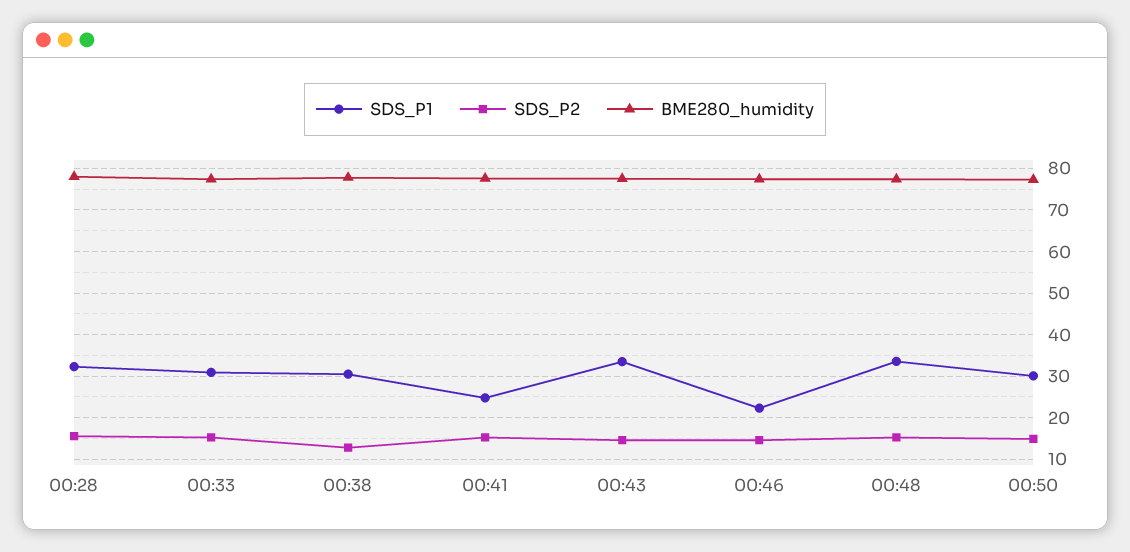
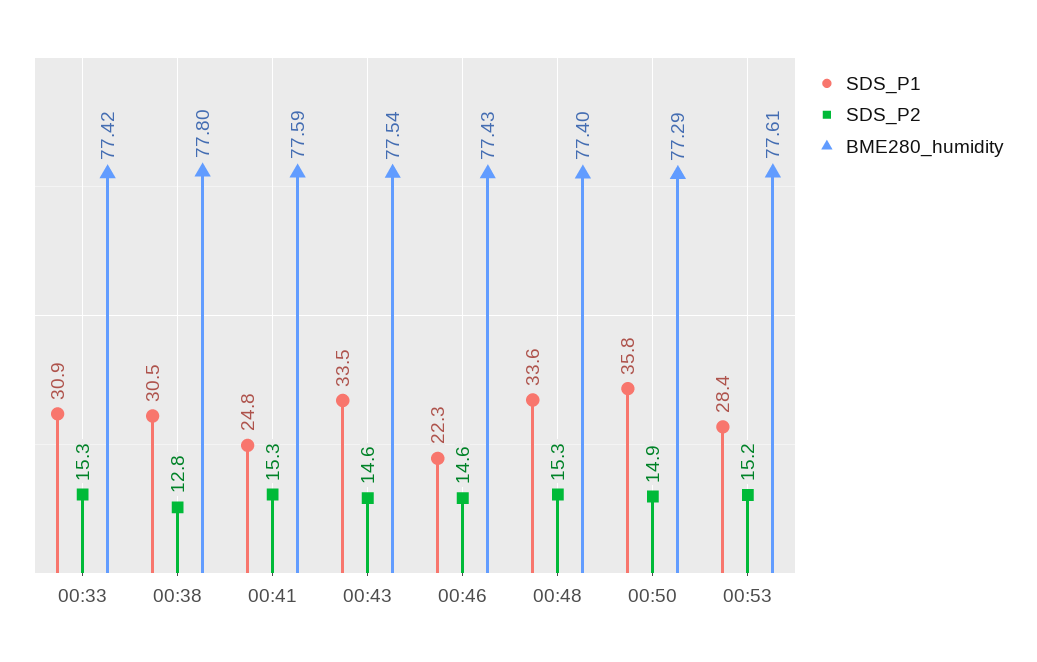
SDS_P1, 00:28: 32 -> none
SDS_P2, 00:28: 16 -> none
BME280_humidity, 00:28: 78 -> none
SDS_P1, 00:50: 30 -> 35.8
SDS_P1, 00:53: none -> 28.4
SDS_P2, 00:53: none -> 15.2
BME280_humidity, 00:53: none -> 77.61

